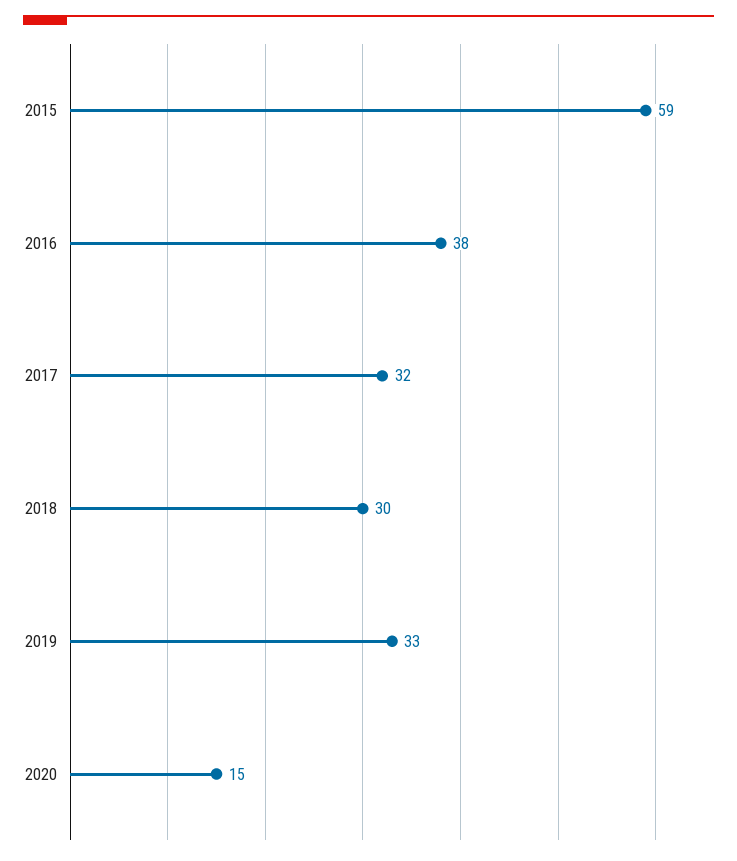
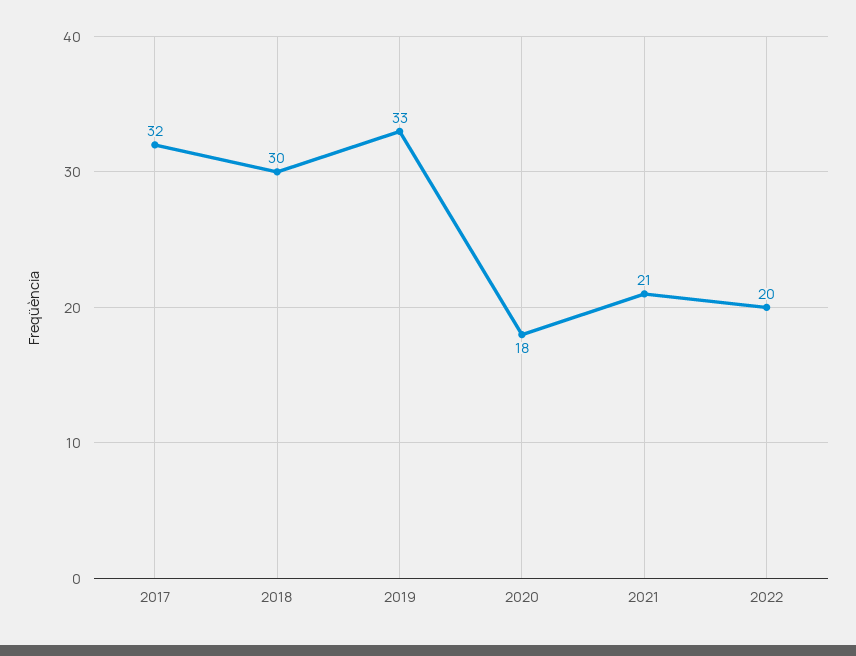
2015: 59 -> none
2016: 38 -> none
2020: 15 -> 18
2021: none -> 21
2022: none -> 20

